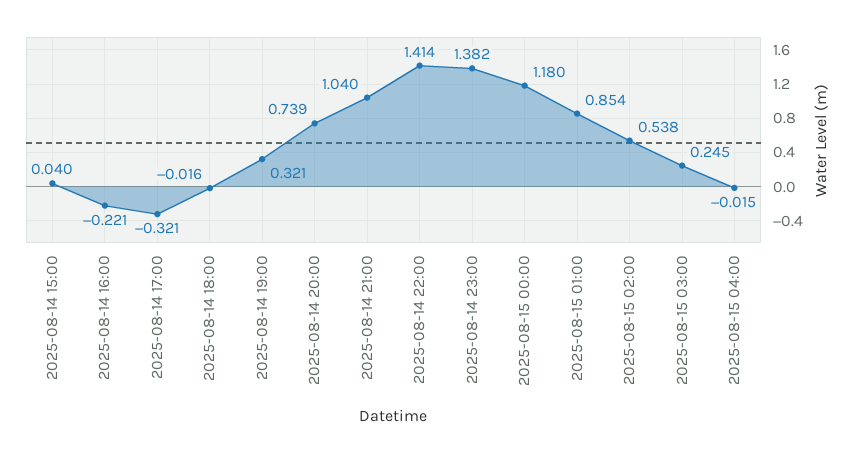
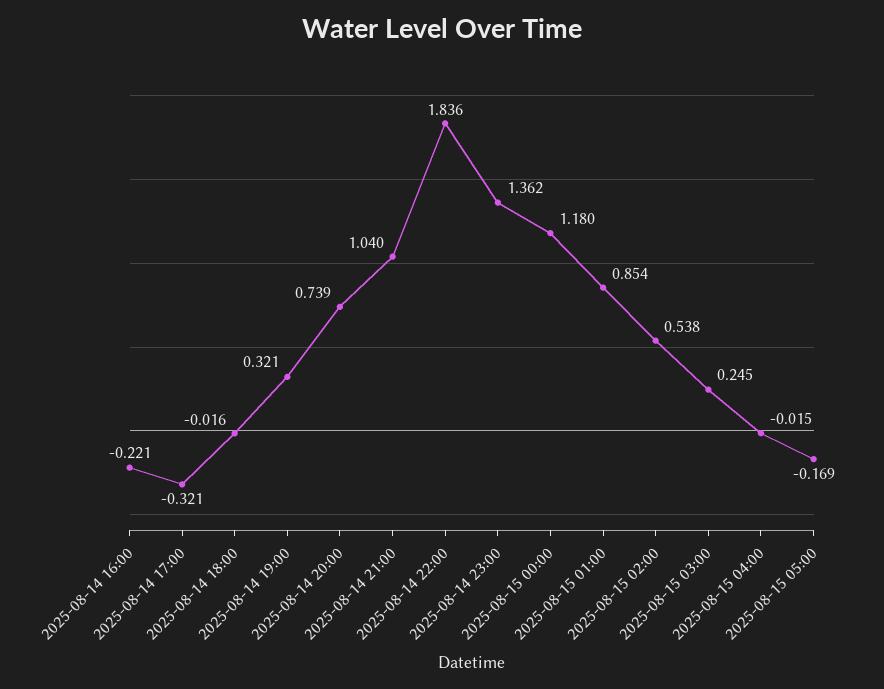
2025-08-14 15:00: 0.04 -> none
2025-08-14 22:00: 1.414 -> 1.836
2025-08-14 23:00: 1.382 -> 1.362
2025-08-15 05:00: none -> -0.169

